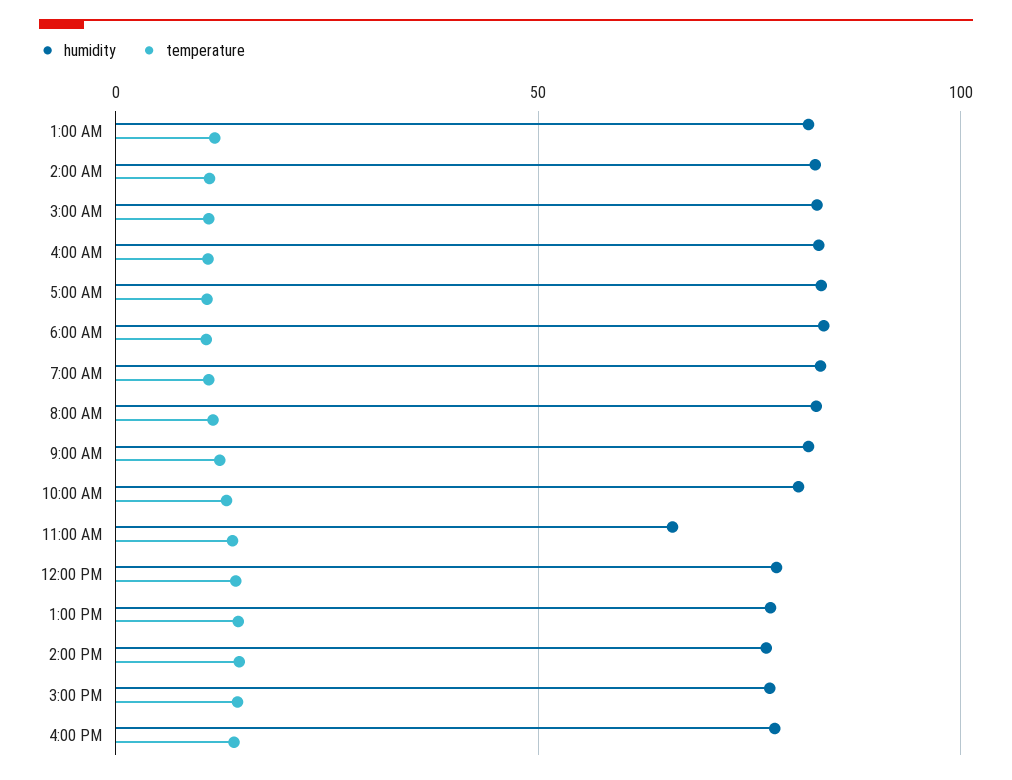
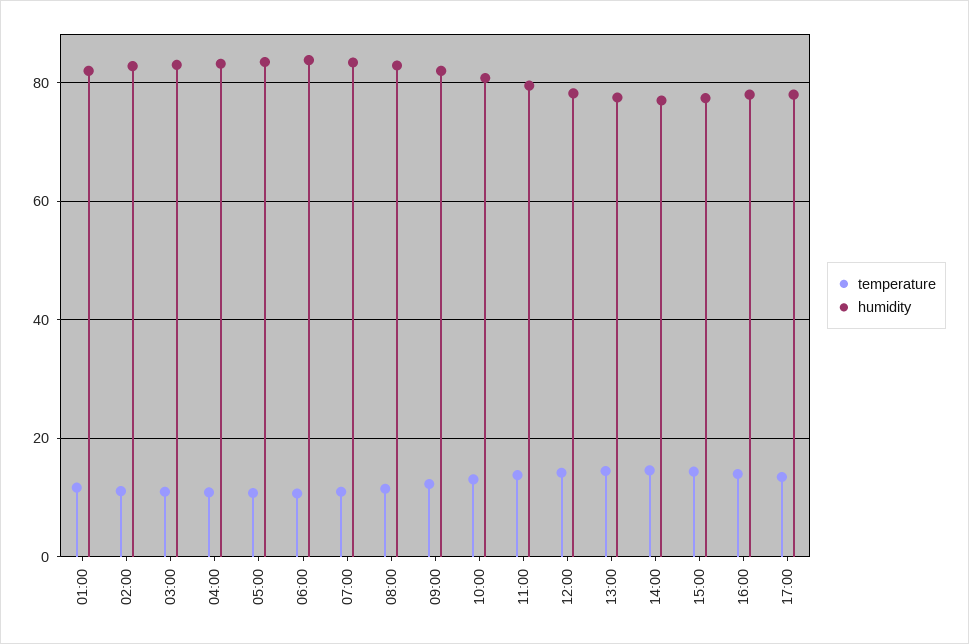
humidity, 11:00 AM: 65 -> 80
temperature, 17:00: none -> 14
humidity, 17:00: none -> 78

